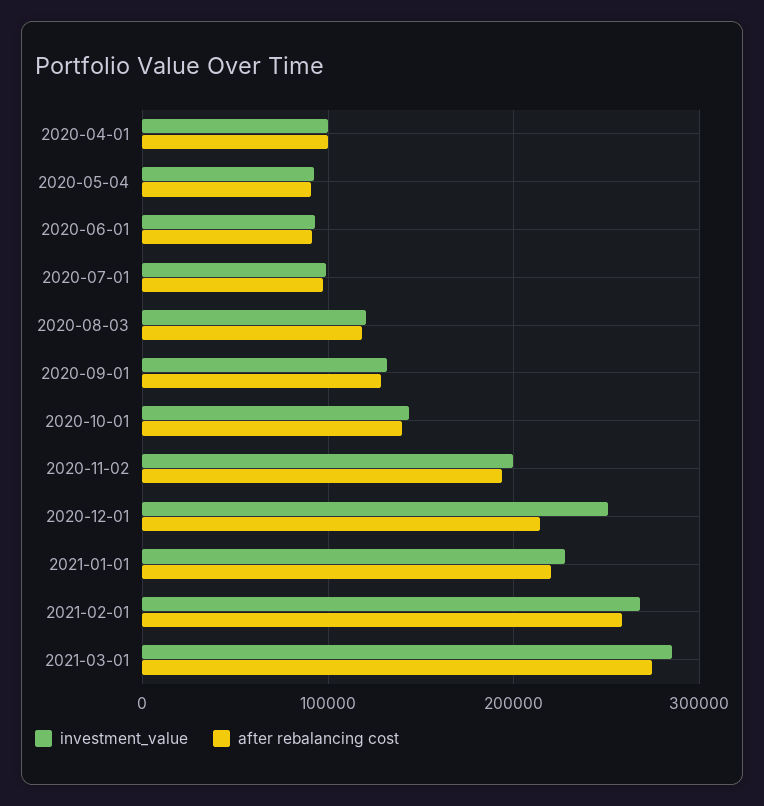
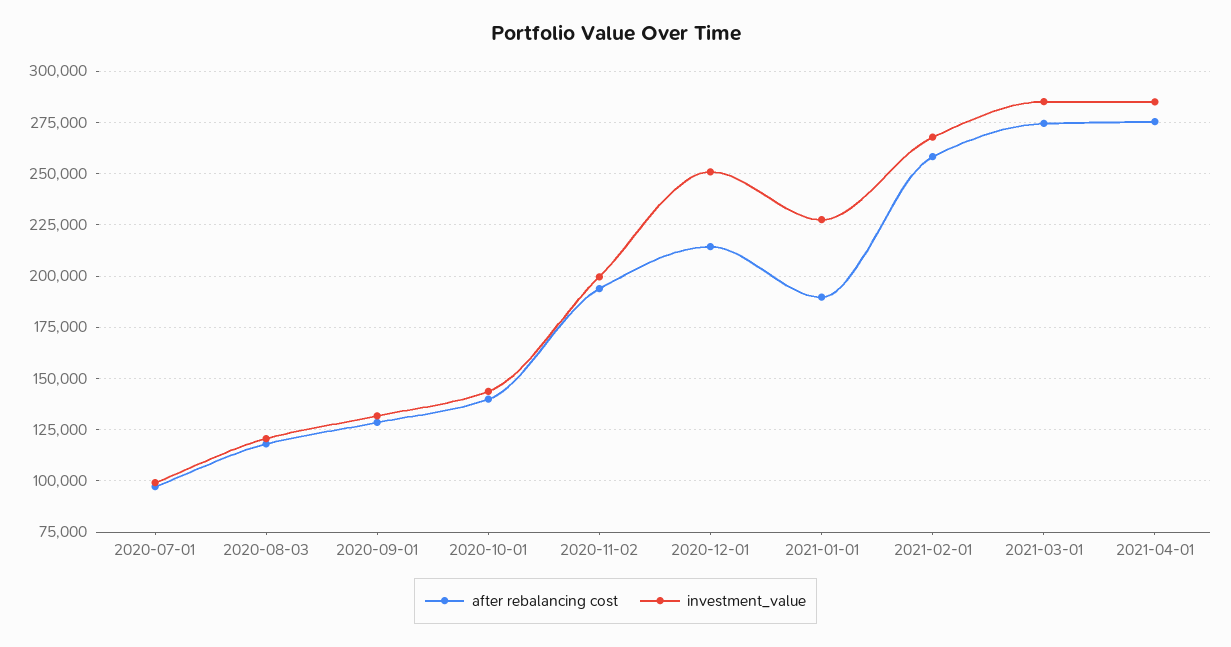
investment_value, 2020-04-01: 100000 -> none
after rebalancing cost, 2020-04-01: 100000 -> none
investment_value, 2020-05-04: 90000 -> none
after rebalancing cost, 2020-05-04: 90000 -> none
investment_value, 2020-06-01: 90000 -> none
after rebalancing cost, 2020-06-01: 90000 -> none
after rebalancing cost, 2021-01-01: 220000 -> 190000
after rebalancing cost, 2021-04-01: none -> 275000
investment_value, 2021-04-01: none -> 285000

